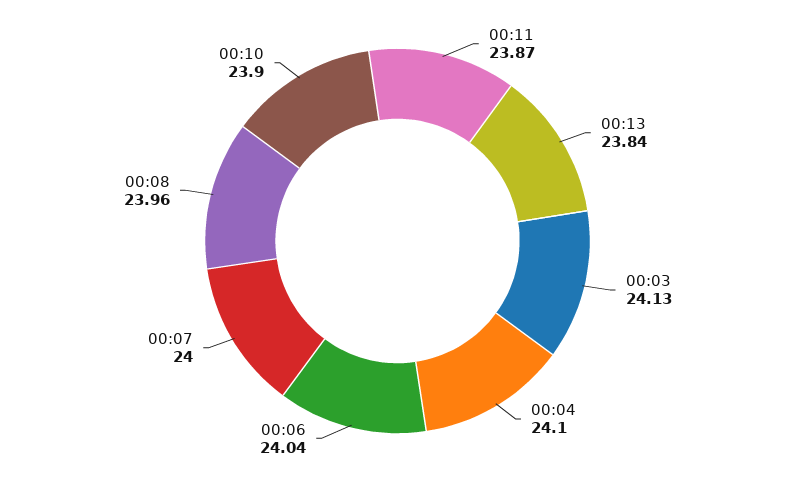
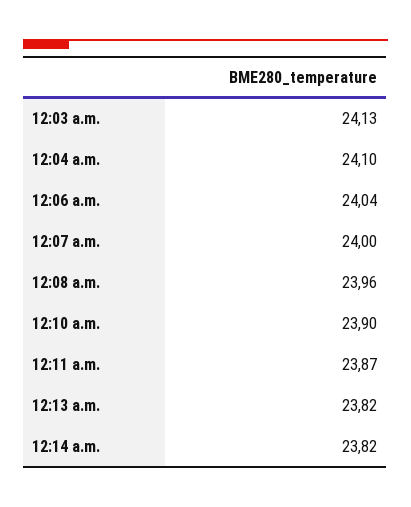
00:13: 23.84 -> 23.82
12:14 a.m.: none -> 23.82

